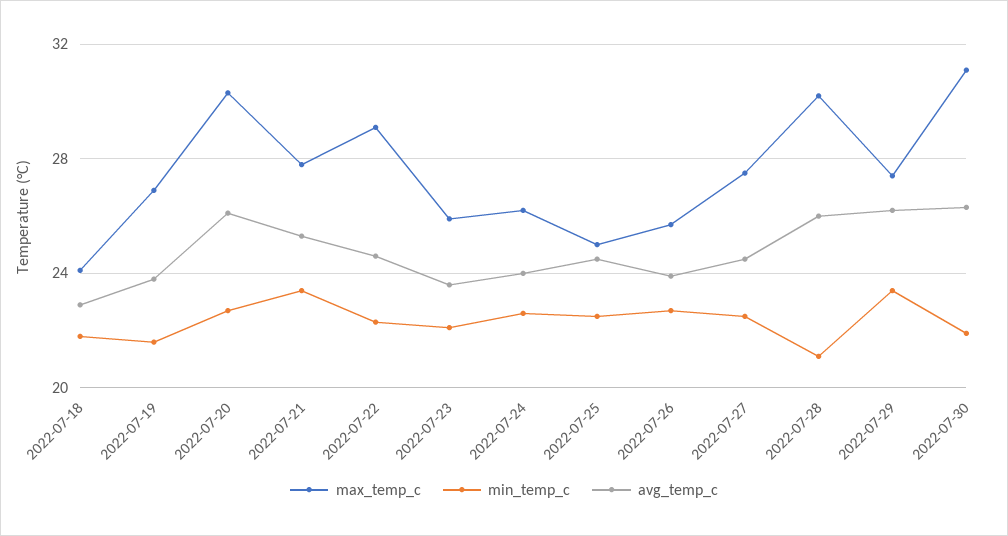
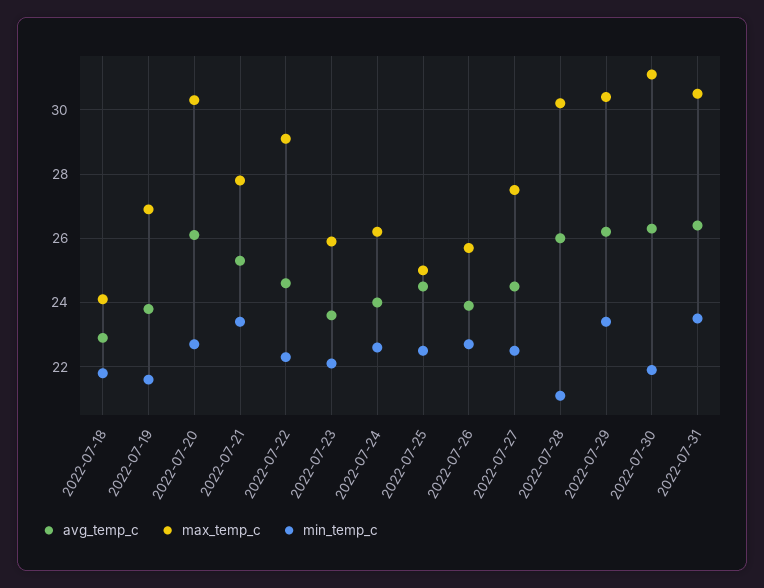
max_temp_c, 2022-07-29: 27.5 -> 30.5
avg_temp_c, 2022-07-31: none -> 26.5
max_temp_c, 2022-07-31: none -> 30.5
min_temp_c, 2022-07-31: none -> 23.5

